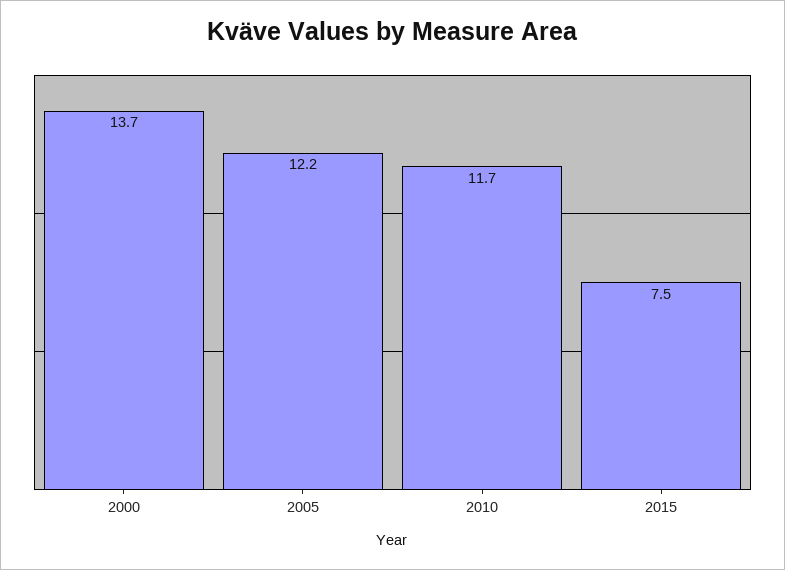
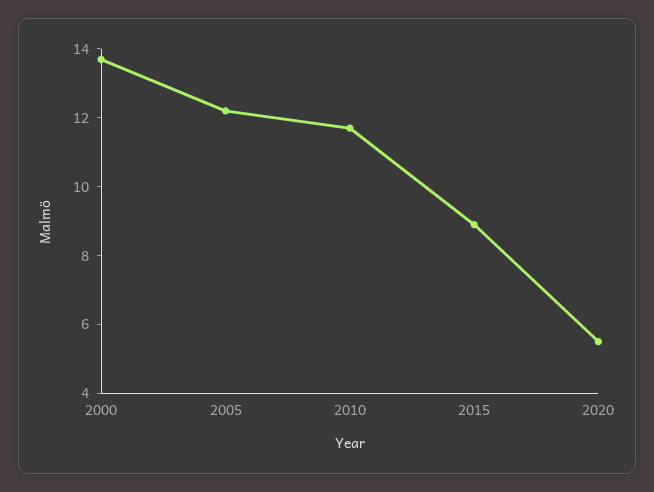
2015: 7.5 -> 9
2020: none -> 5.5

